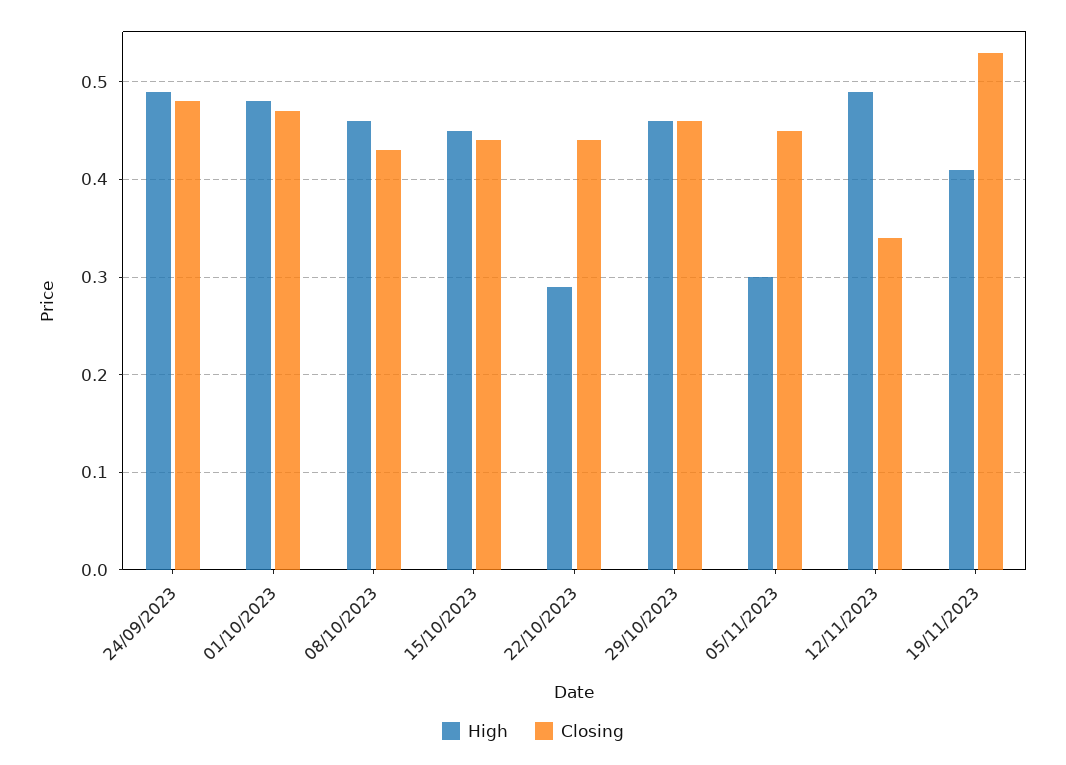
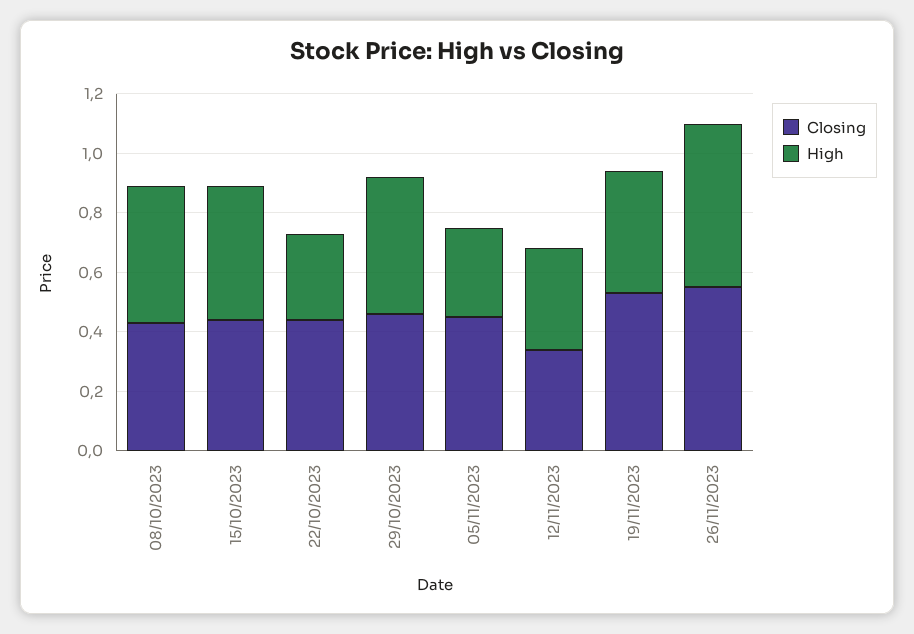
High, 24/09/2023: 0.49 -> none
Closing, 24/09/2023: 0.48 -> none
High, 01/10/2023: 0.48 -> none
Closing, 01/10/2023: 0.47 -> none
High, 12/11/2023: 0.49 -> 0.35
Closing, 26/11/2023: none -> 0.55
High, 26/11/2023: none -> 0.55

